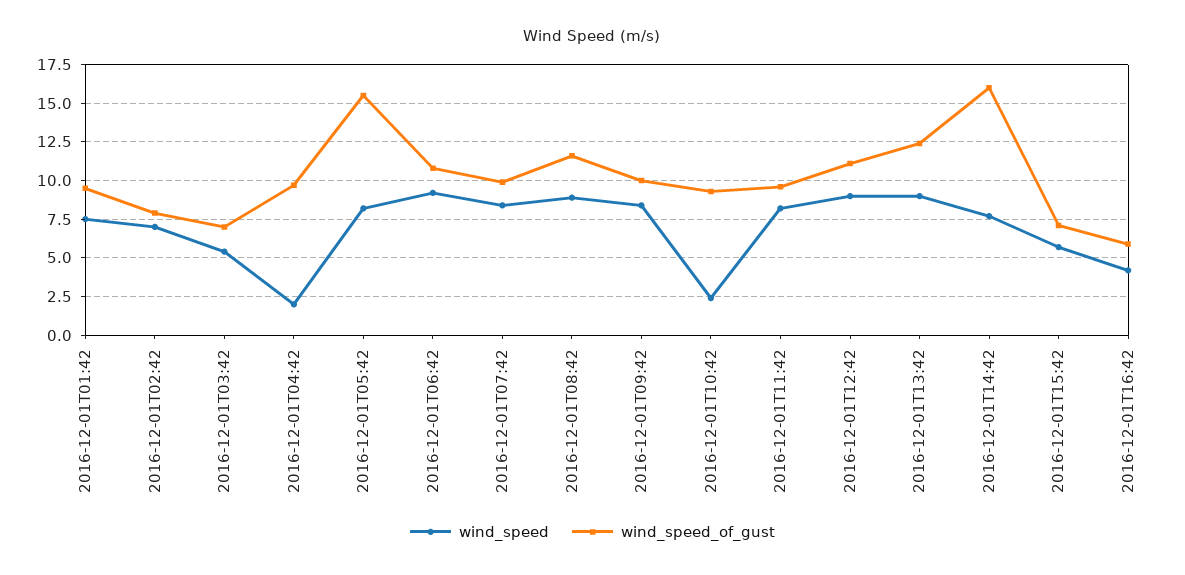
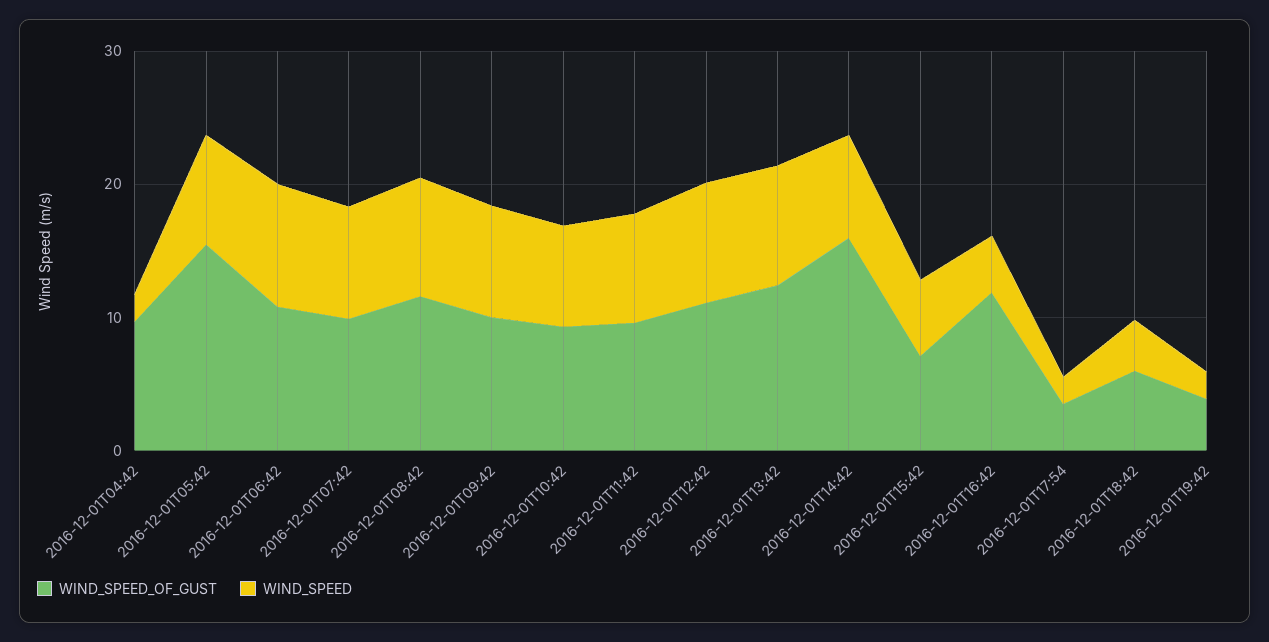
wind_speed, 2016-12-01T01:42: 7.5 -> none
wind_speed_of_gust, 2016-12-01T01:42: 9.5 -> none
wind_speed, 2016-12-01T02:42: 7 -> none
wind_speed_of_gust, 2016-12-01T02:42: 8 -> none
wind_speed, 2016-12-01T03:42: 5.5 -> none
wind_speed_of_gust, 2016-12-01T03:42: 7 -> none
wind_speed, 2016-12-01T10:42: 2.5 -> 8
wind_speed_of_gust, 2016-12-01T16:42: 6 -> 12
wind_speed_of_gust, 2016-12-01T17:54: none -> 4
wind_speed, 2016-12-01T17:54: none -> 2
wind_speed_of_gust, 2016-12-01T18:42: none -> 6
wind_speed, 2016-12-01T18:42: none -> 4
wind_speed_of_gust, 2016-12-01T19:42: none -> 4
wind_speed, 2016-12-01T19:42: none -> 2

